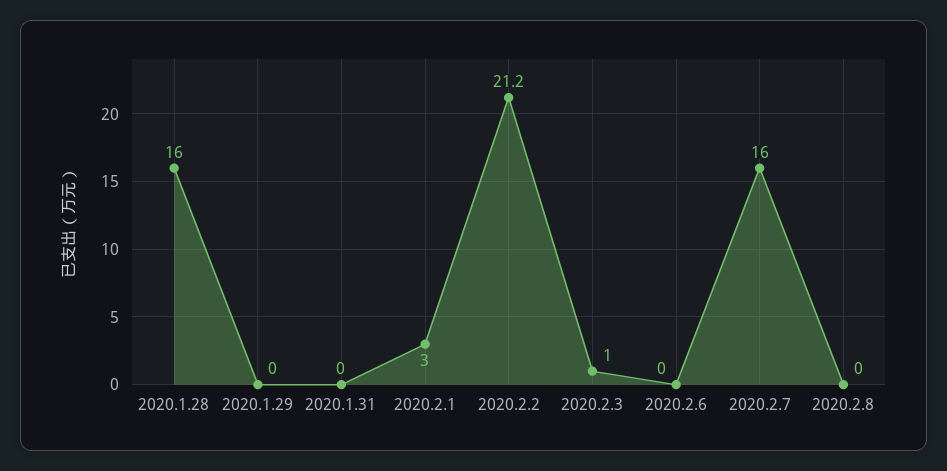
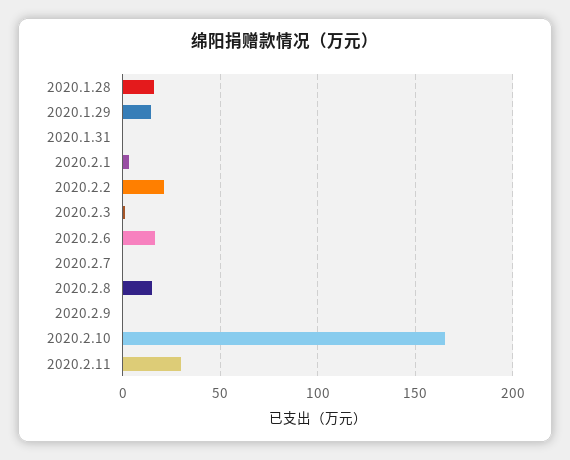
2020.1.29: 0 -> 15
2020.2.6: 0 -> 15
2020.2.7: 16 -> 0
2020.2.8: 0 -> 15
2020.2.9: none -> 0
2020.2.10: none -> 165
2020.2.11: none -> 30

